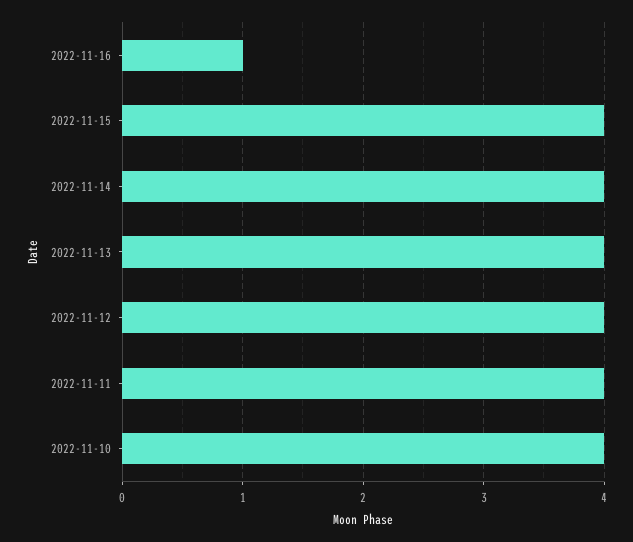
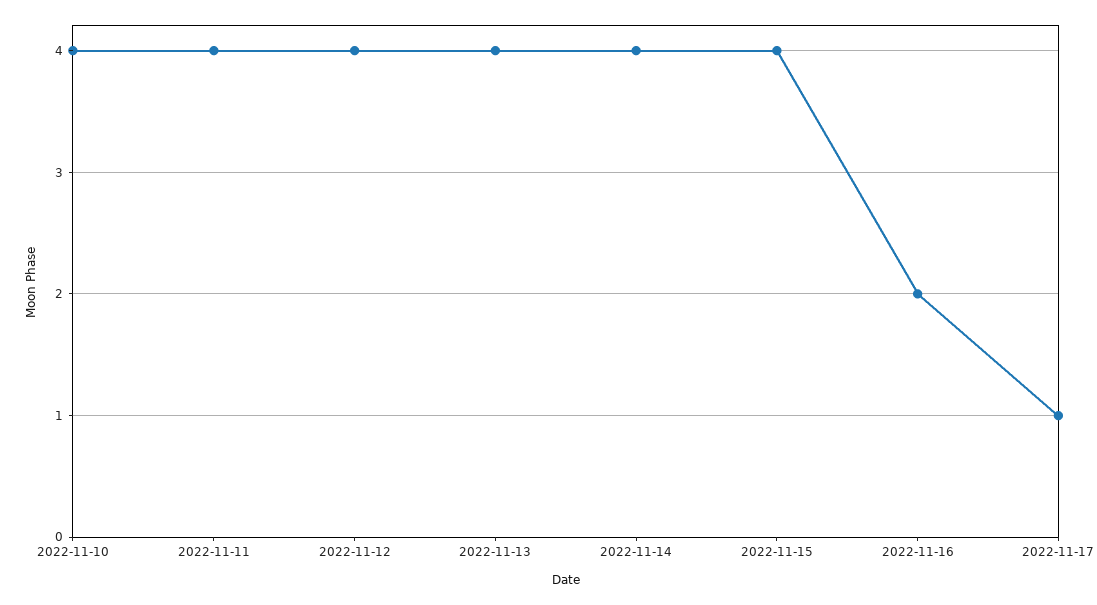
2022-11-16: 1 -> 2
2022-11-17: none -> 1

